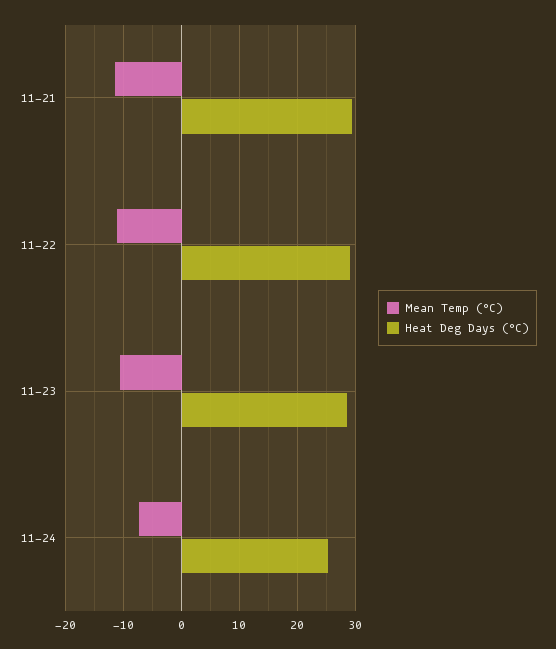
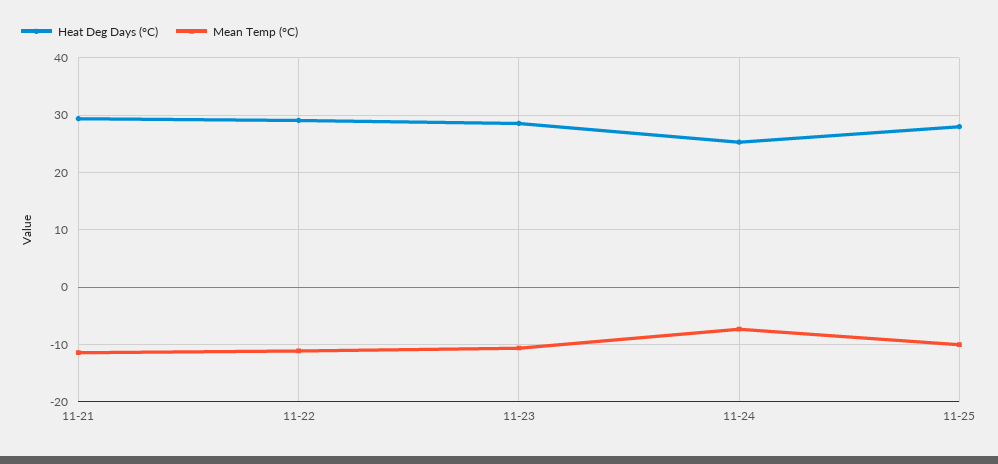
Heat Deg Days (°C), 11-25: none -> 28
Mean Temp (°C), 11-25: none -> -10

